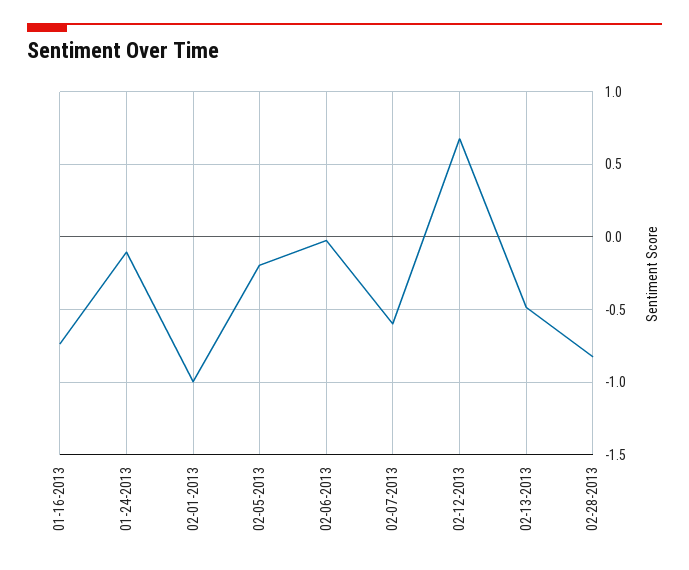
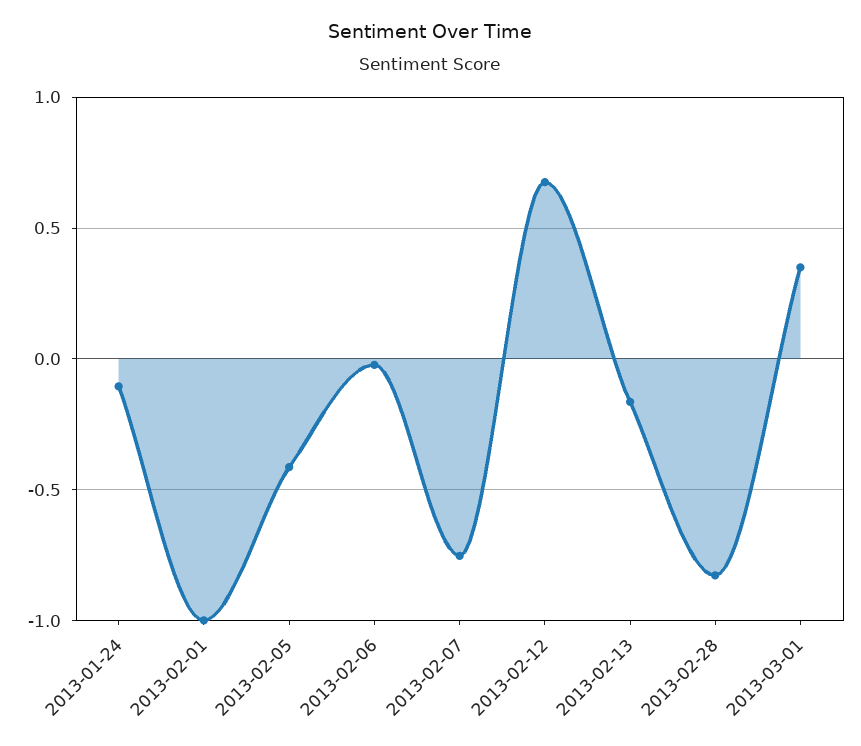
01-16-2013: -0.75 -> none
02-05-2013: -0.2 -> -0.4
02-07-2013: -0.6 -> -0.75
02-13-2013: -0.5 -> -0.15
2013-03-01: none -> 0.35

